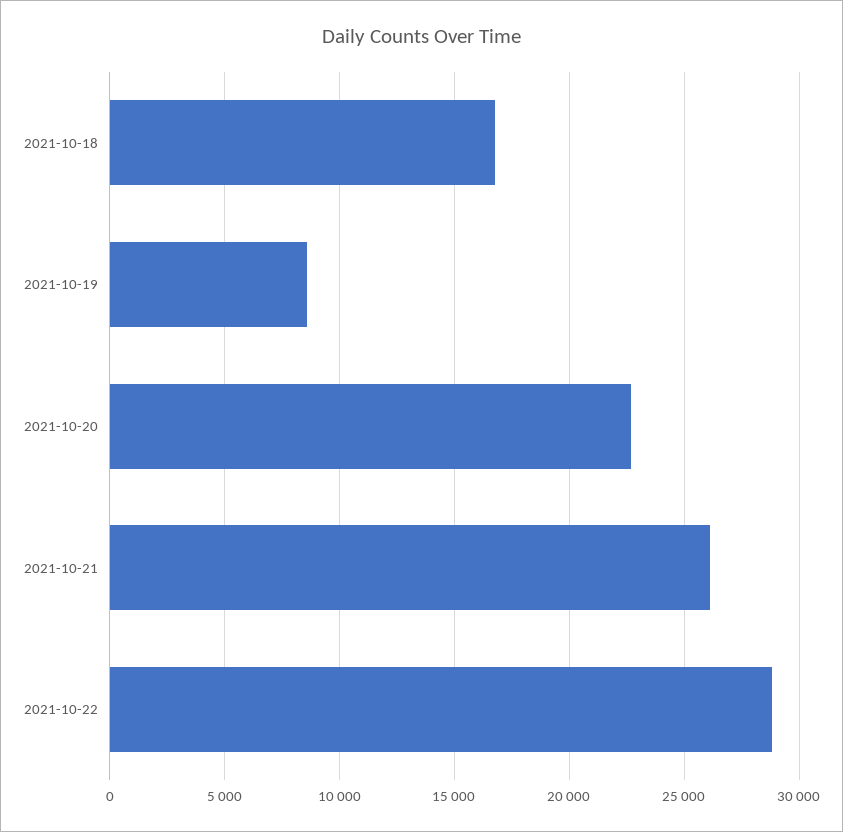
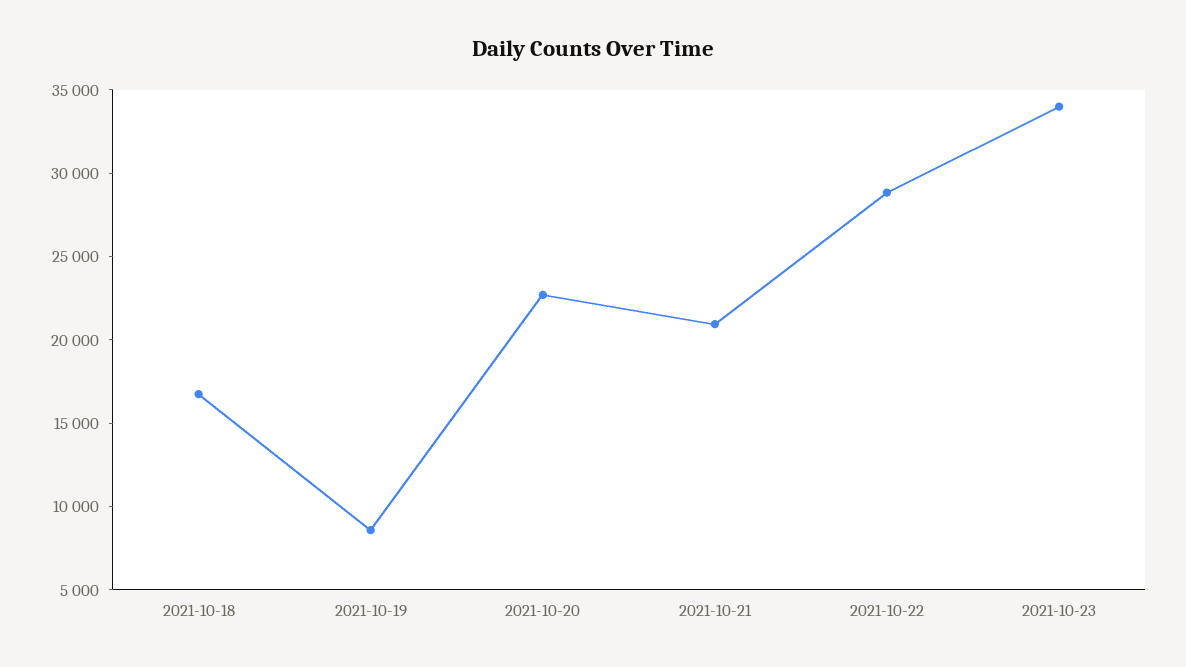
2021-10-21: 26000 -> 21000
2021-10-23: none -> 34000

